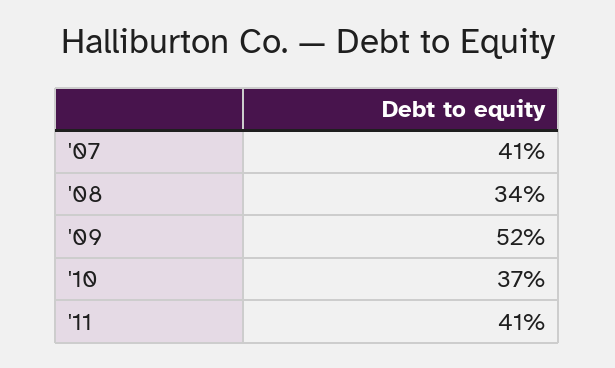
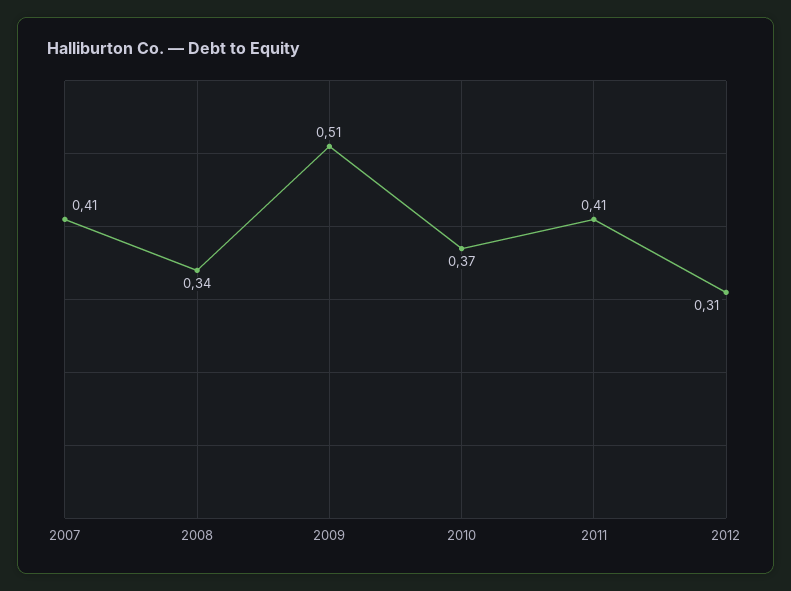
'09: 0.52 -> 0.51
2012: none -> 0.31

